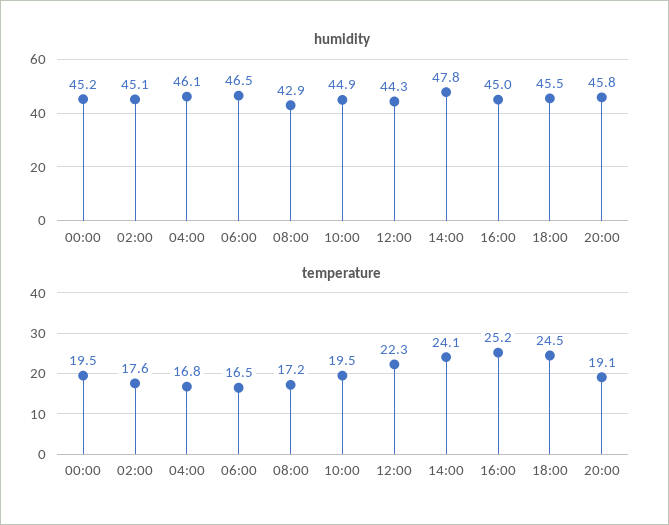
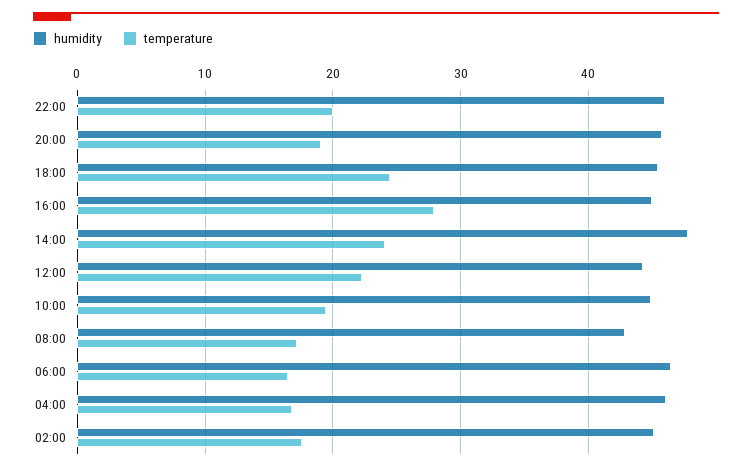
humidity, 00:00: 45.2 -> none
temperature, 00:00: 19.5 -> none
temperature, 16:00: 25.2 -> 28
humidity, 22:00: none -> 46
temperature, 22:00: none -> 20

